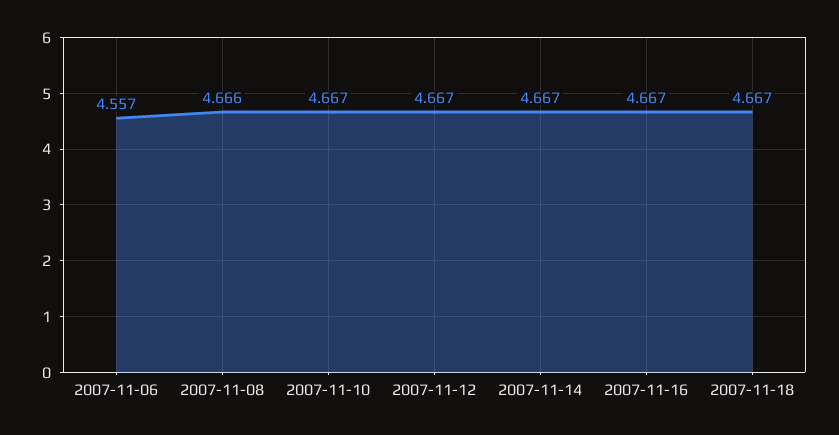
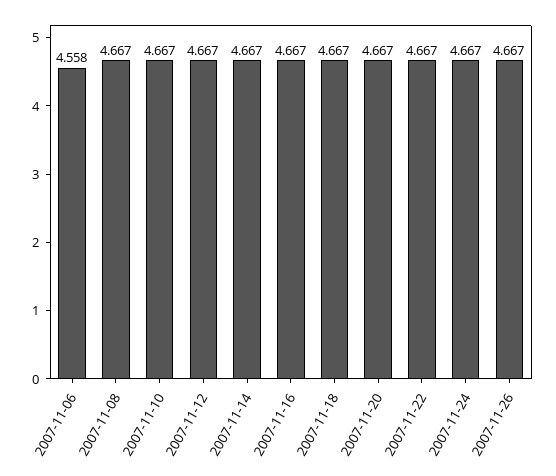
2007-11-06: 4.557 -> 4.558
2007-11-08: 4.666 -> 4.667
2007-11-20: none -> 4.667
2007-11-22: none -> 4.667
2007-11-24: none -> 4.667
2007-11-26: none -> 4.667

